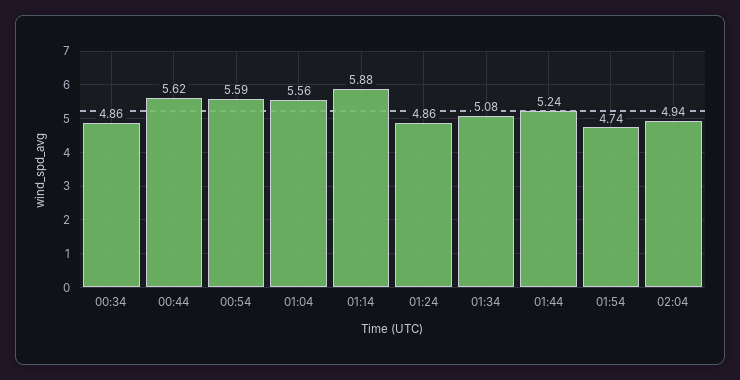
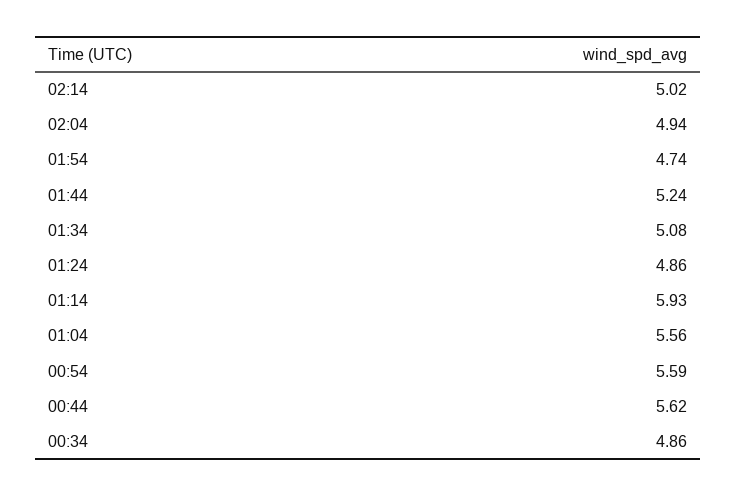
01:14: 5.88 -> 5.93
02:14: none -> 5.02

